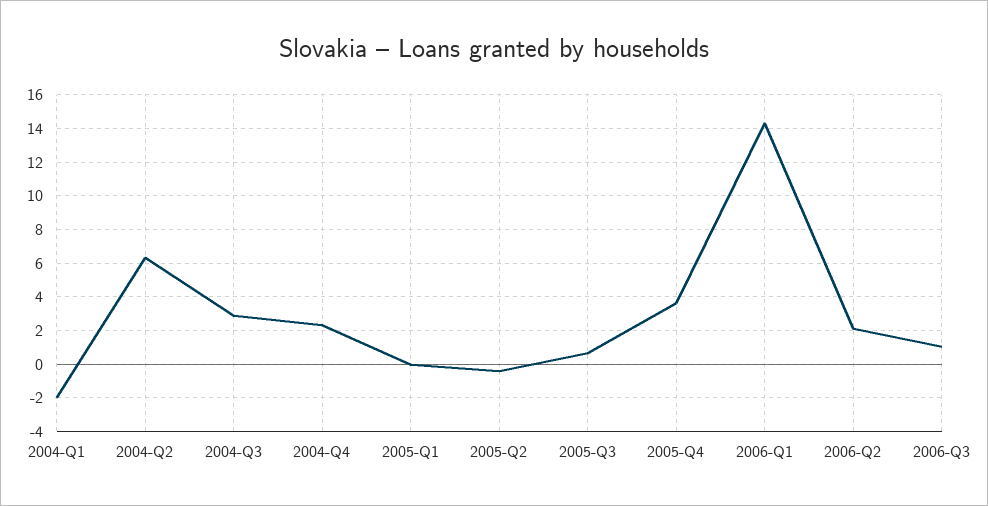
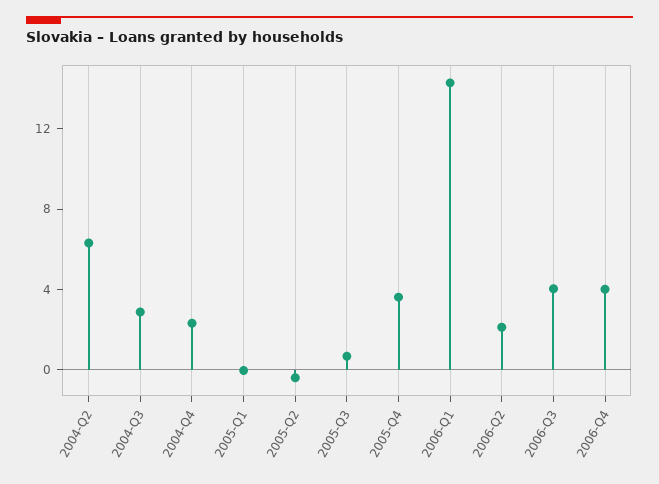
2004-Q1: -2 -> none
2006-Q3: 1 -> 4
2006-Q4: none -> 4

